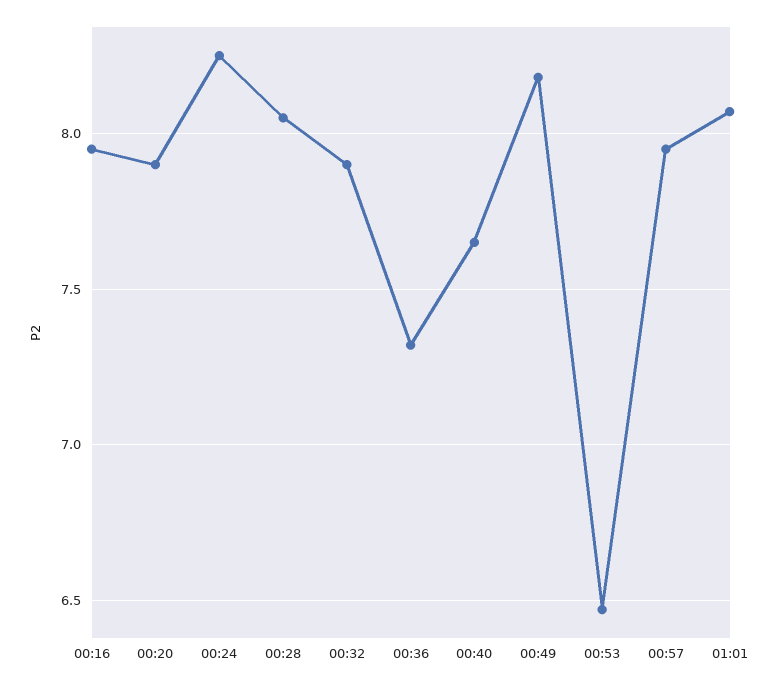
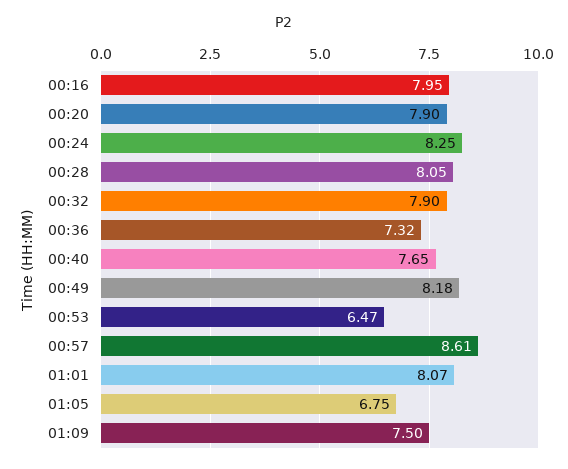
00:57: 7.95 -> 8.61
01:05: none -> 6.75
01:09: none -> 7.5

